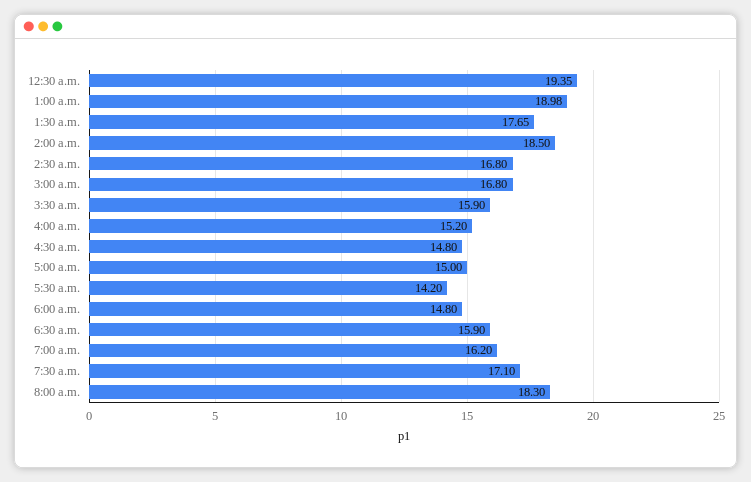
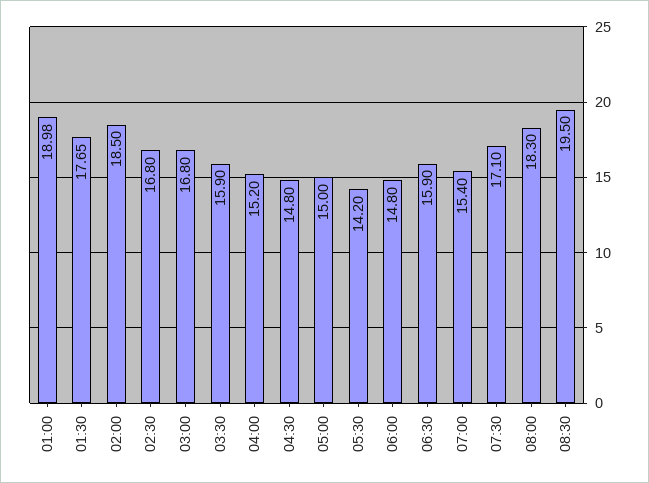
12:30 a.m.: 19.35 -> none
7:00 a.m.: 16.2 -> 15.4
08:30: none -> 19.5

